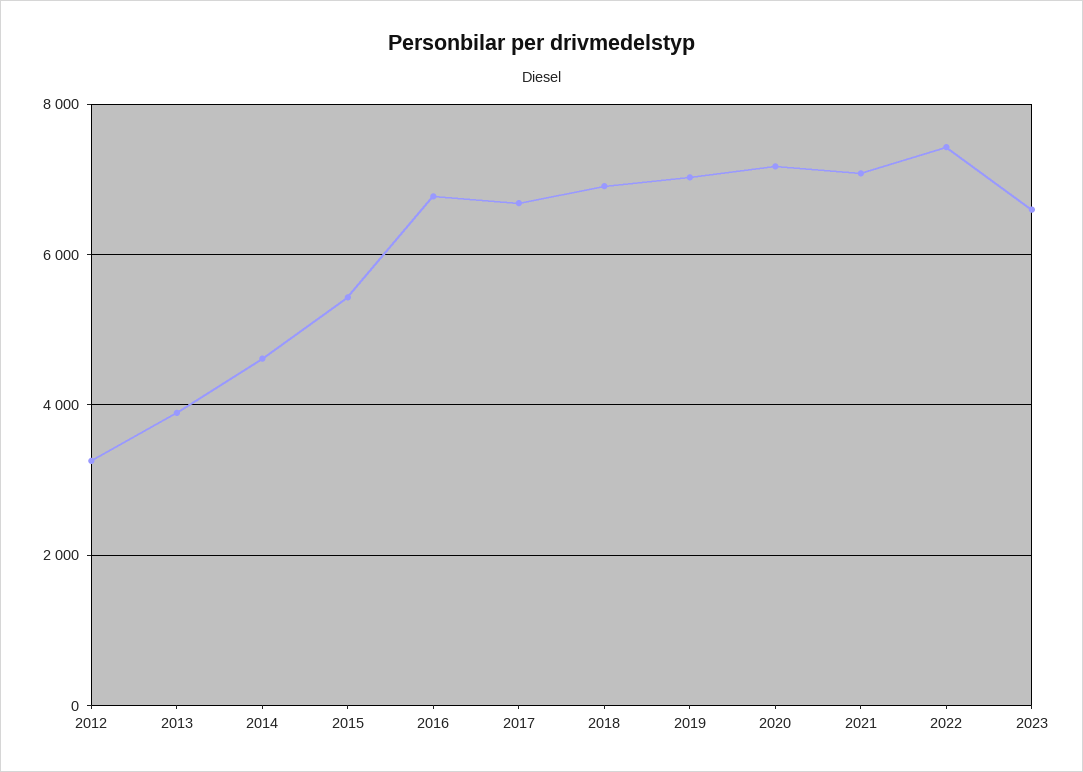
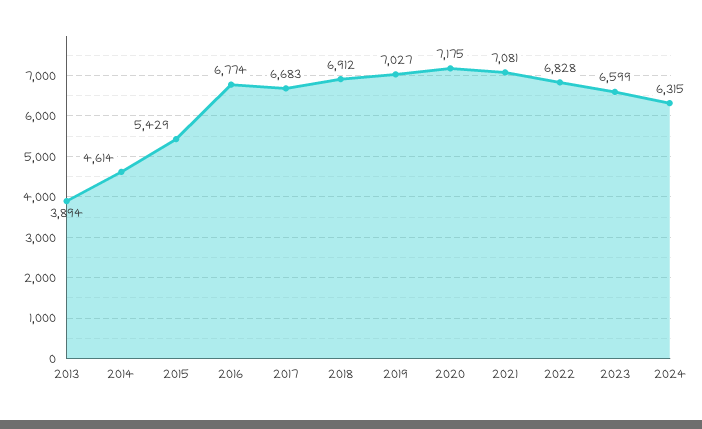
2012: 3200 -> none
2022: 7400 -> 6828
2024: none -> 6315

